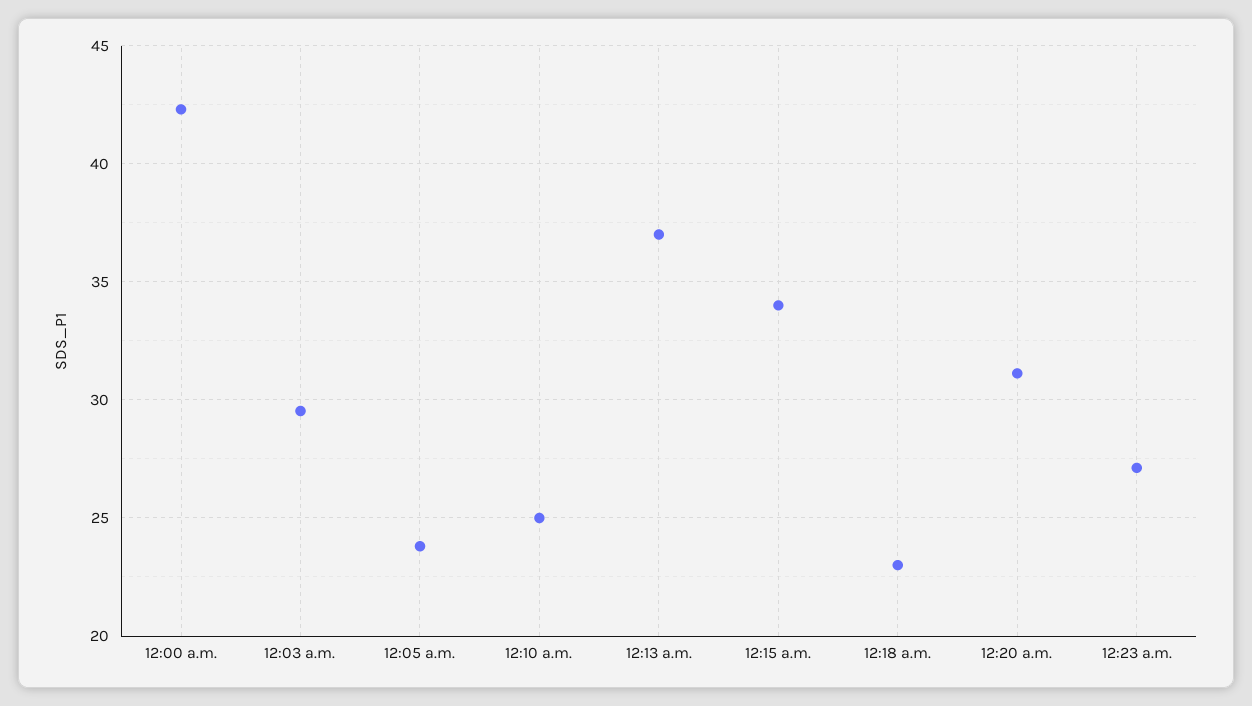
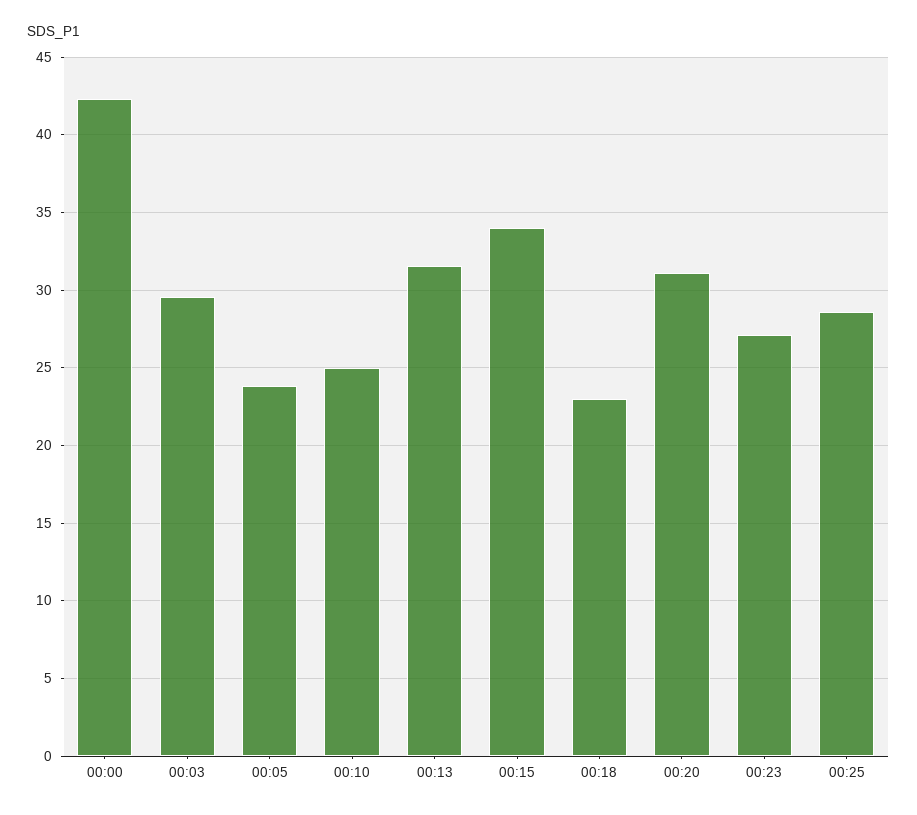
12:13 a.m.: 37 -> 31.5
00:25: none -> 28.5

